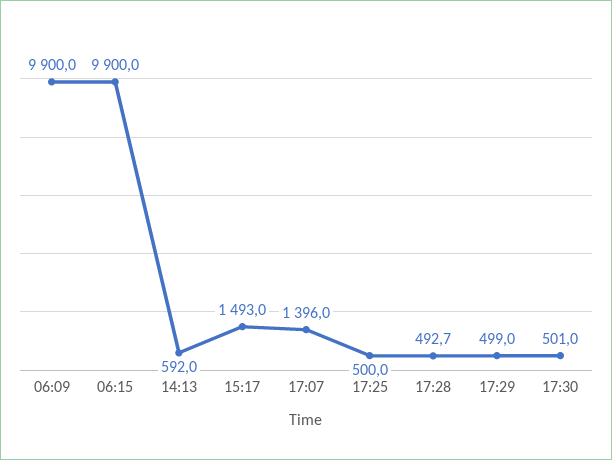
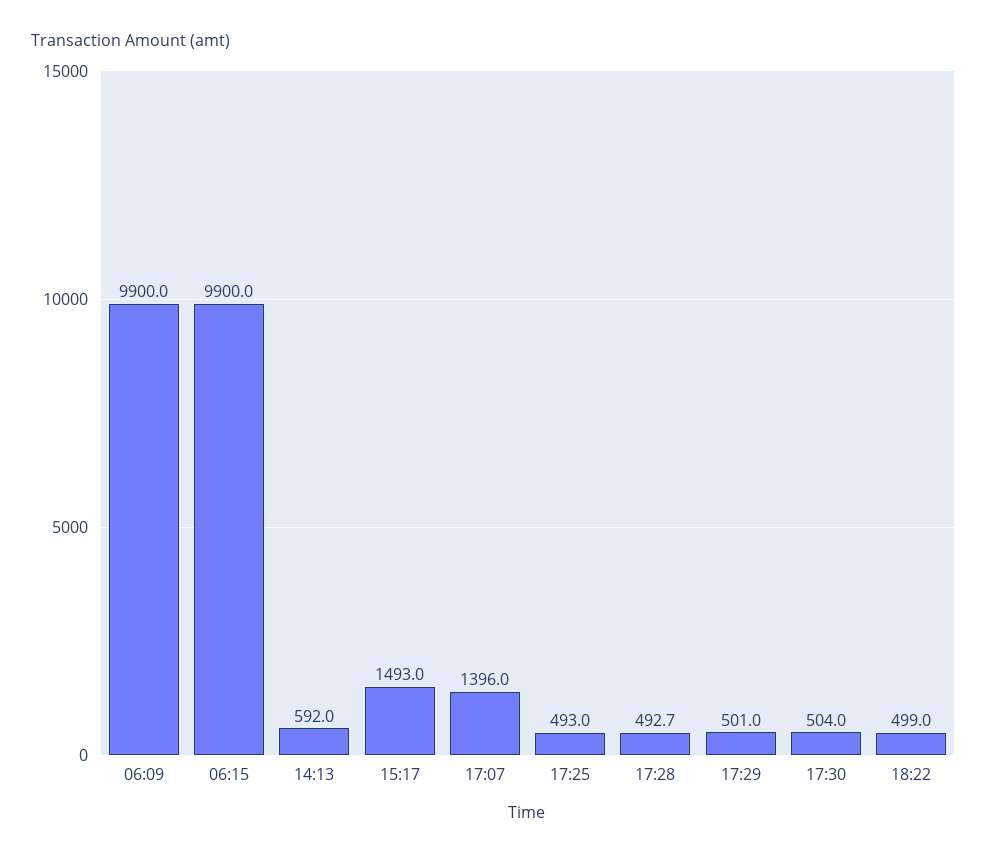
17:25: 500 -> 493
17:29: 499 -> 501
17:30: 501 -> 504
18:22: none -> 499

